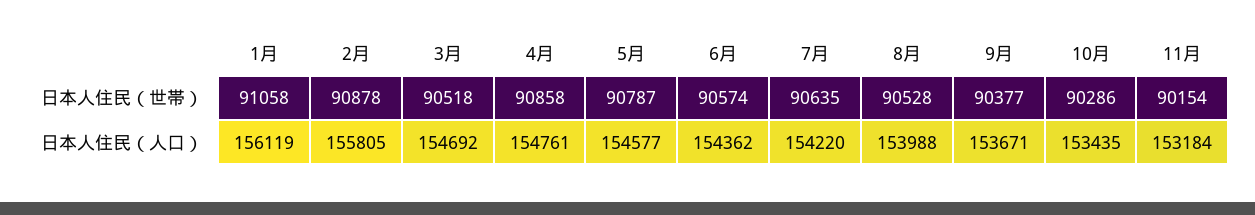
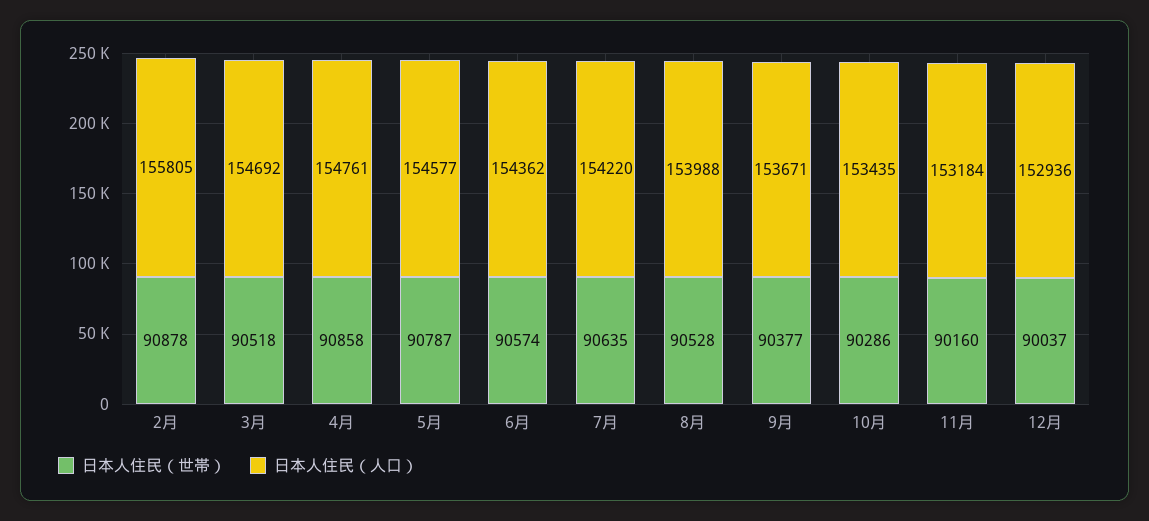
日本人住民（世帯）, 1月: 91058 -> none
日本人住民（世帯）, 11月: 90154 -> 90160
日本人住民（人口）, 1月: 156119 -> none
日本人住民（世帯）, 12月: none -> 90037
日本人住民（人口）, 12月: none -> 152936

